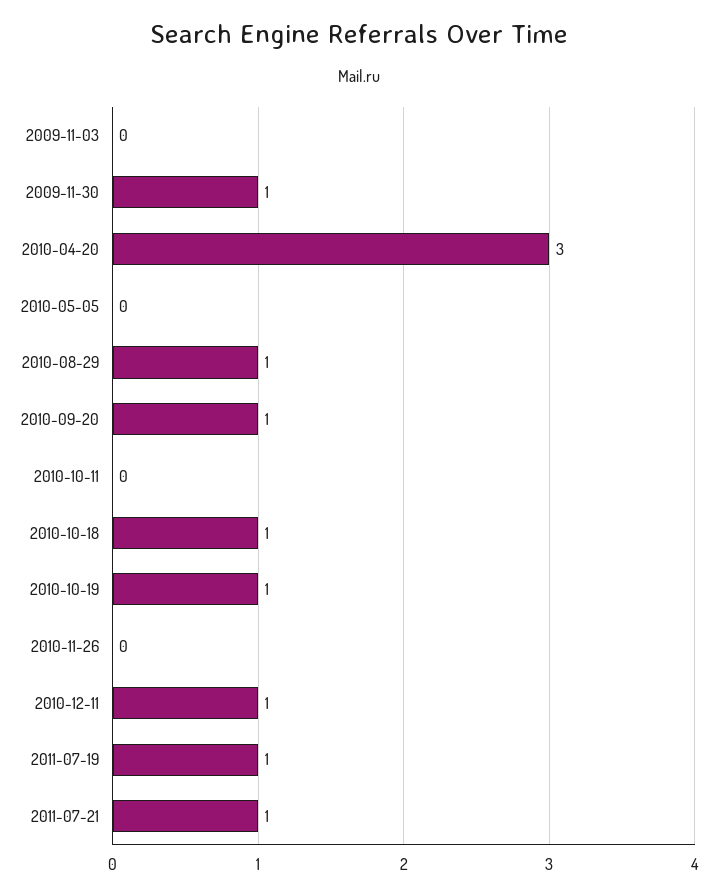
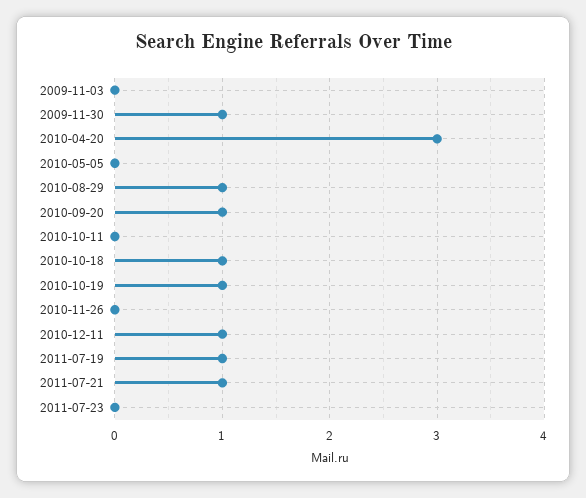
2011-07-23: none -> 0

